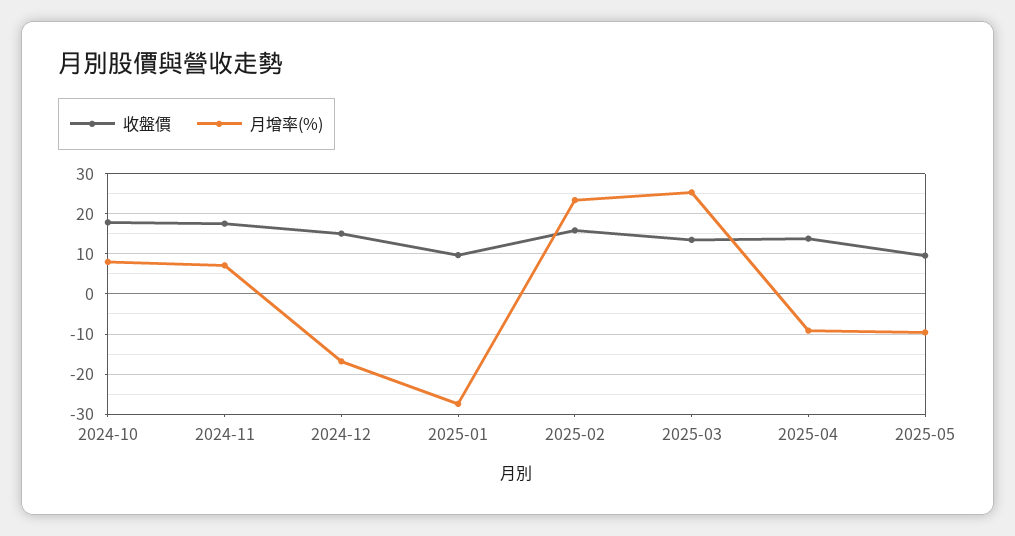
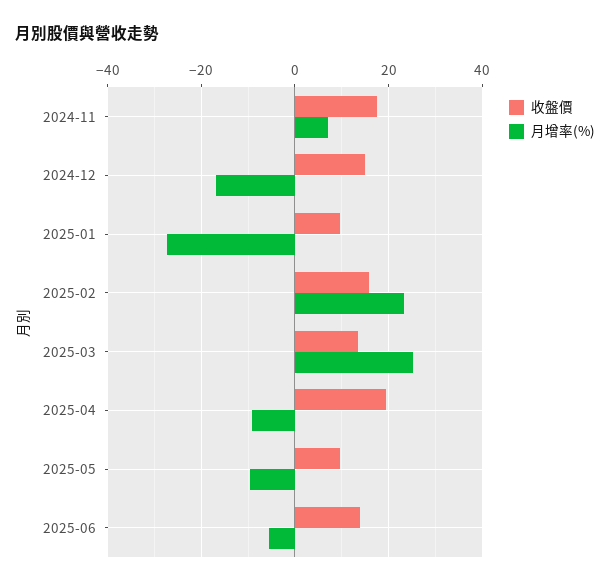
收盤價, 2024-10: 18 -> none
月增率(%), 2024-10: 8 -> none
收盤價, 2025-04: 14 -> 20
收盤價, 2025-06: none -> 14
月增率(%), 2025-06: none -> -6

